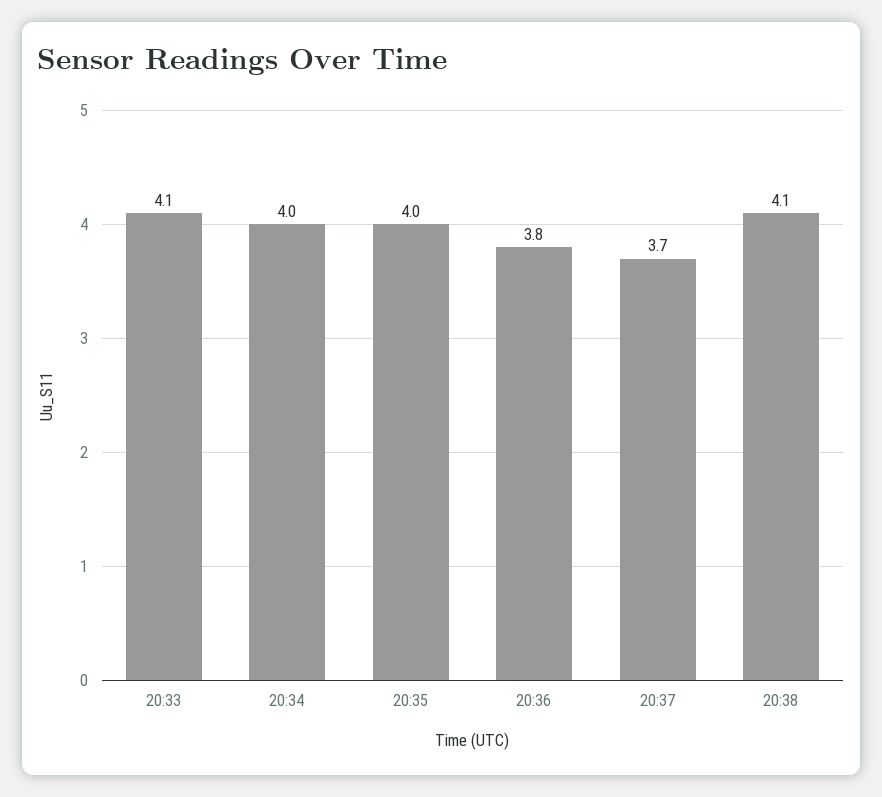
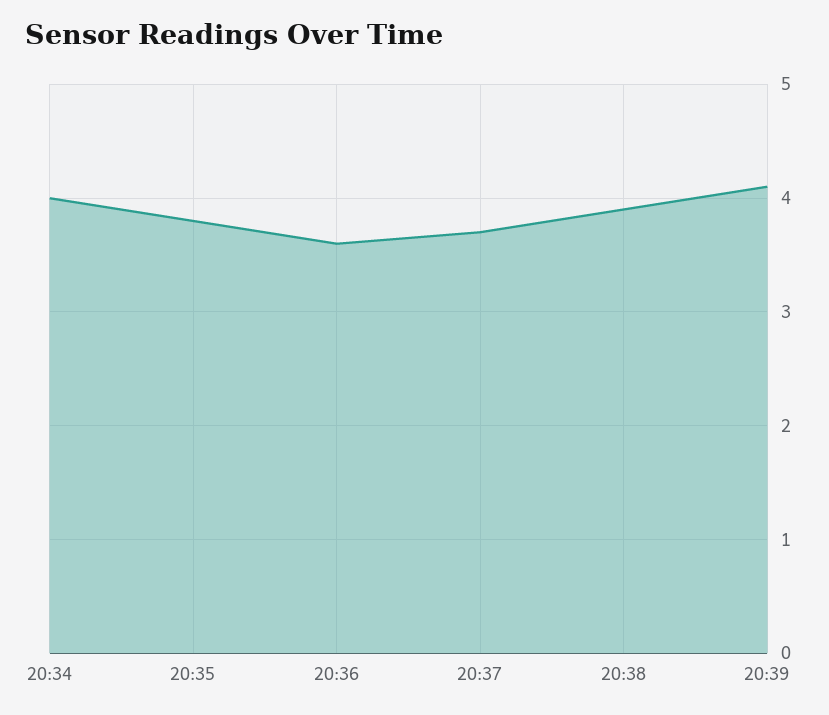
20:33: 4.1 -> none
20:35: 4 -> 3.8
20:36: 3.8 -> 3.6
20:38: 4.1 -> 3.9
20:39: none -> 4.1

